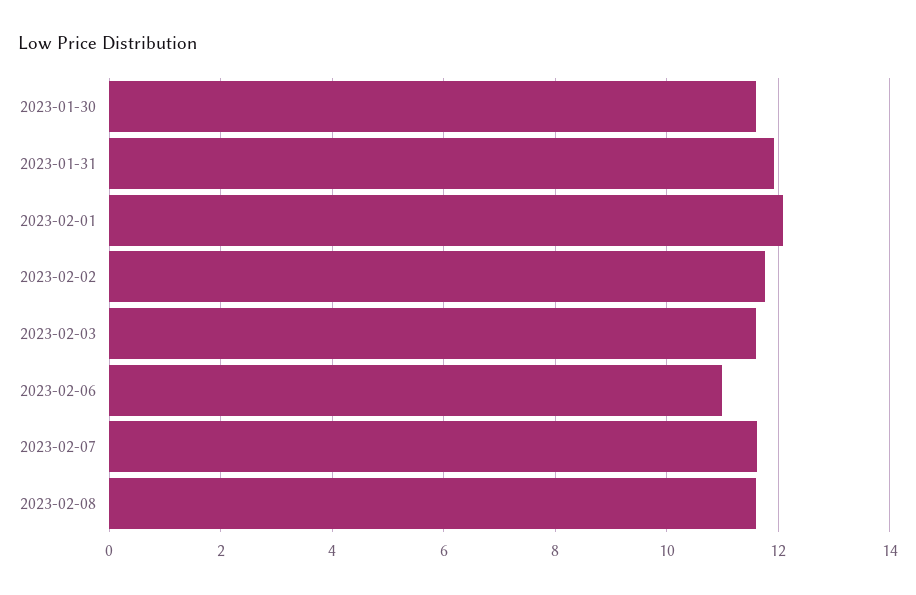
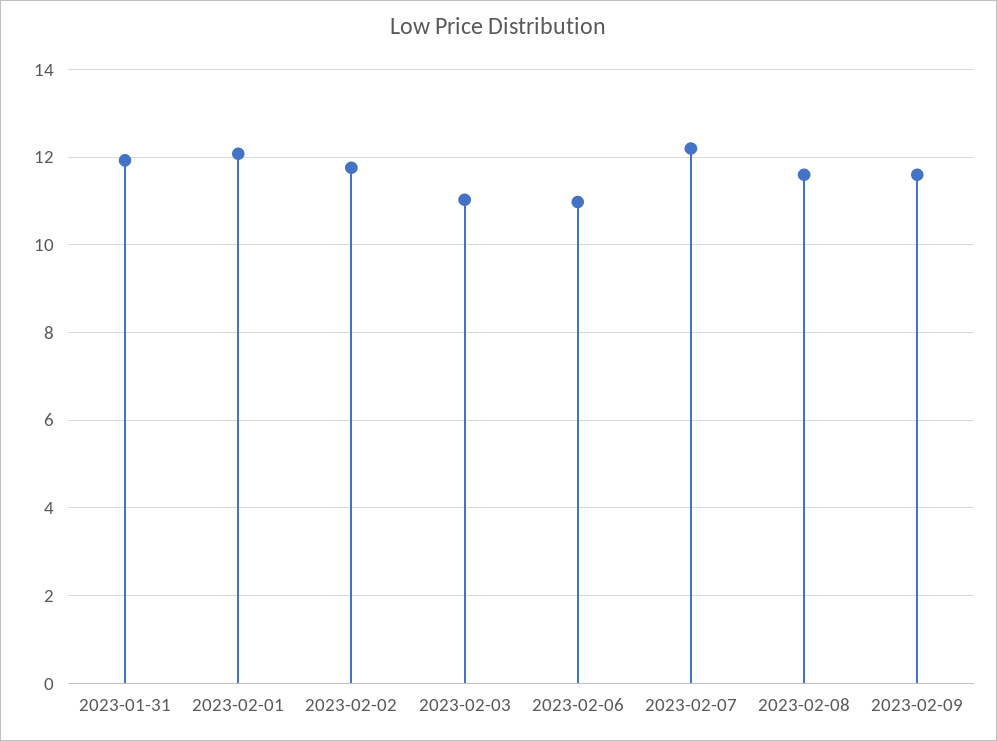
2023-01-30: 11.6 -> none
2023-02-03: 11.6 -> 11
2023-02-07: 11.6 -> 12.2
2023-02-09: none -> 11.6

